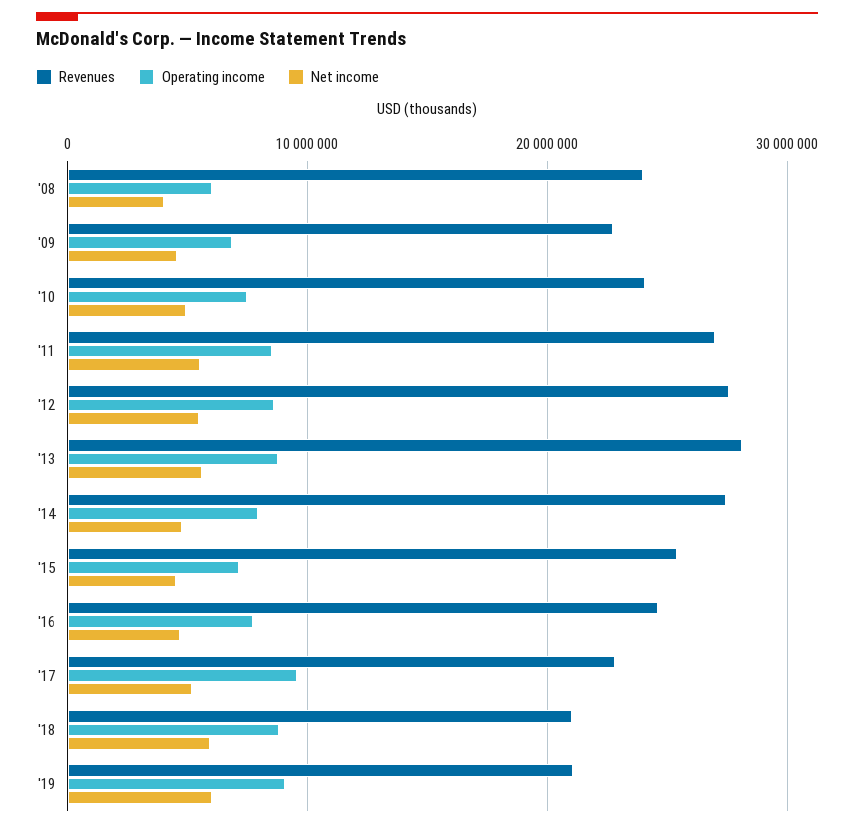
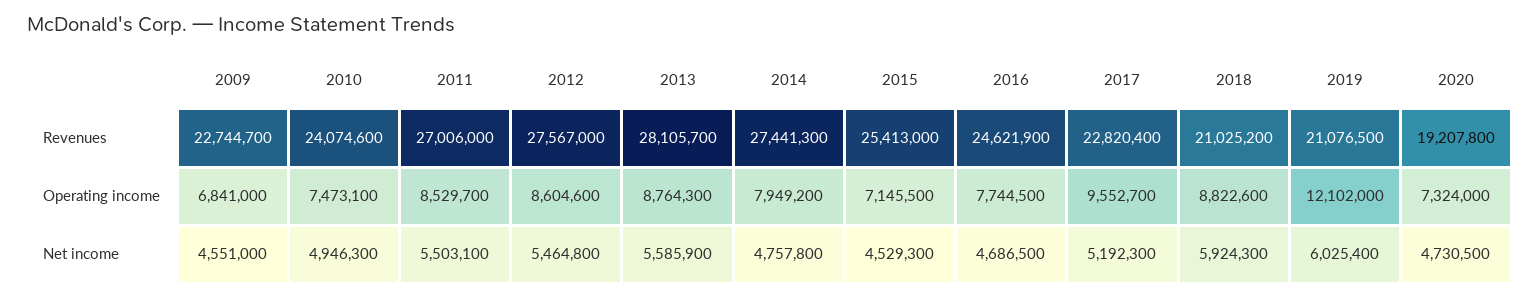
Revenues, '08: 24000000 -> none
Operating income, '08: 6000000 -> none
Net income, '08: 4000000 -> none
Operating income, '19: 9000000 -> 12102000
Revenues, 2020: none -> 19207800
Operating income, 2020: none -> 7324000
Net income, 2020: none -> 4730500

